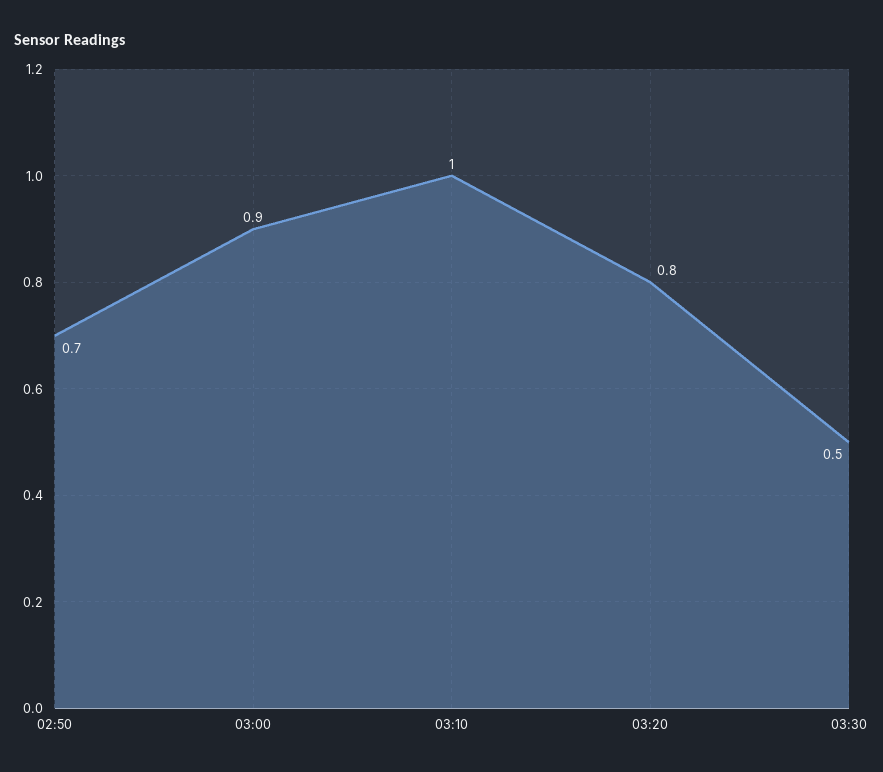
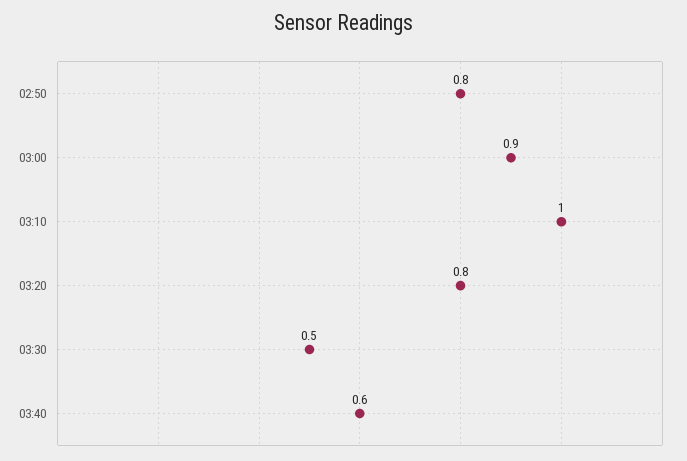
02:50: 0.7 -> 0.8
03:40: none -> 0.6

